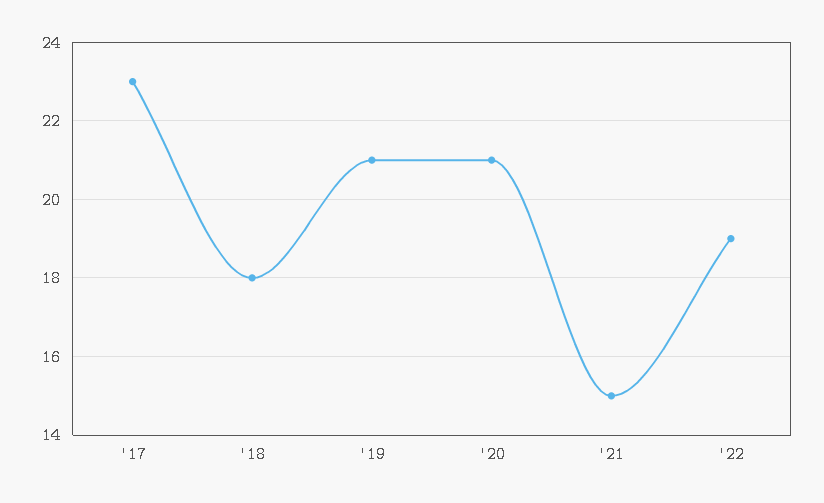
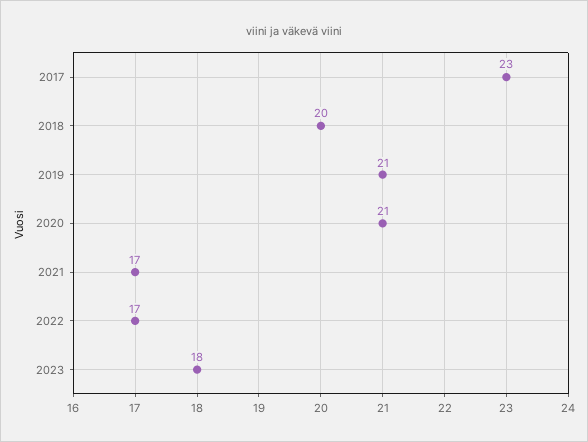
'18: 18 -> 20
'21: 15 -> 17
'22: 19 -> 17
2023: none -> 18

